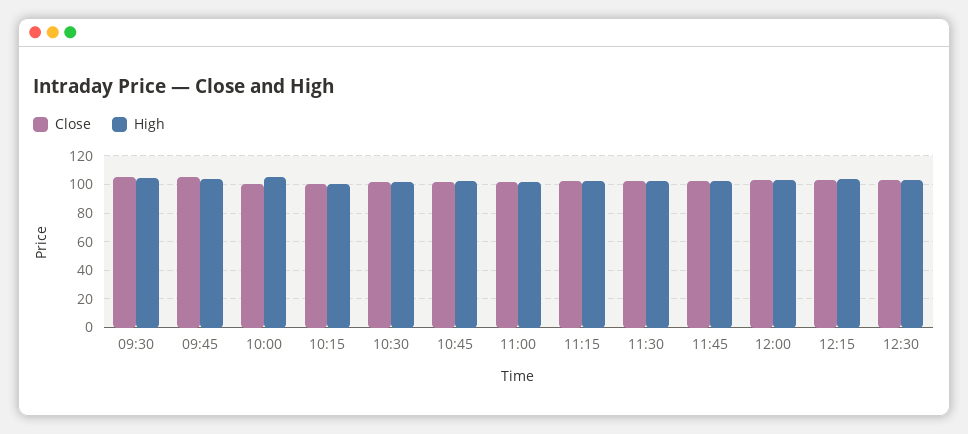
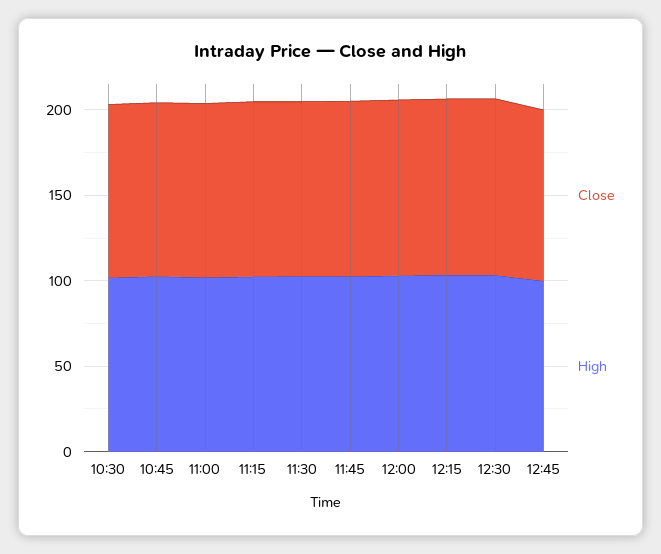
Close, 09:30: 105 -> none
High, 09:30: 105 -> none
Close, 09:45: 105 -> none
High, 09:45: 105 -> none
Close, 10:00: 100 -> none
High, 10:00: 105 -> none
Close, 10:15: 100 -> none
High, 10:15: 100 -> none
Close, 12:45: none -> 100
High, 12:45: none -> 100

